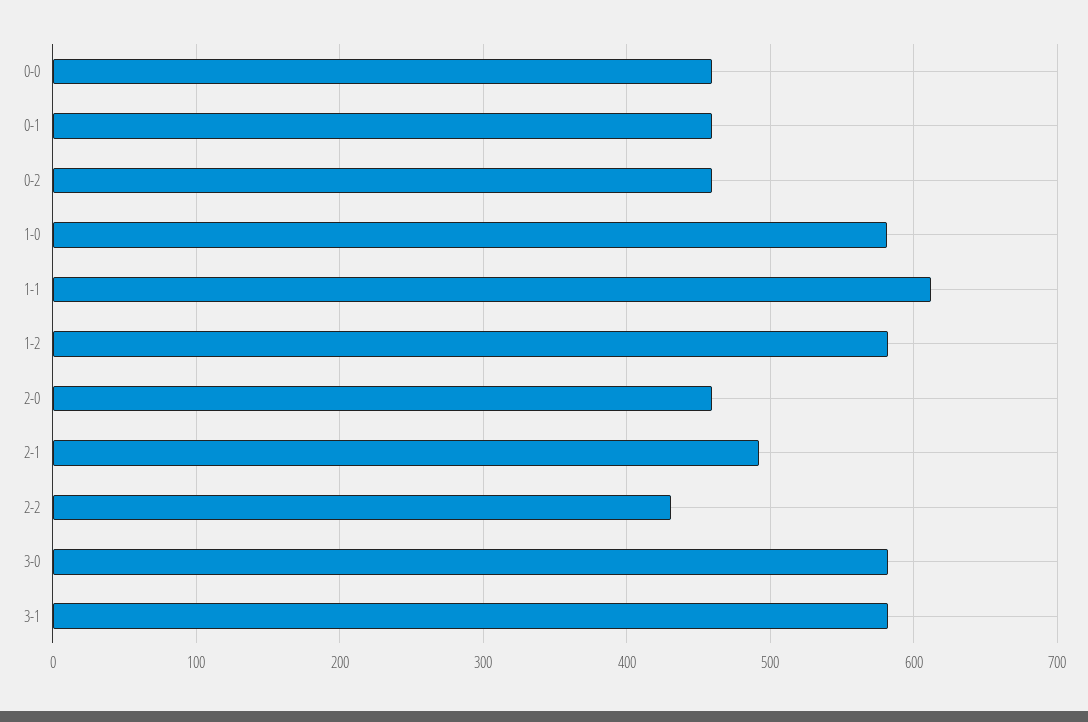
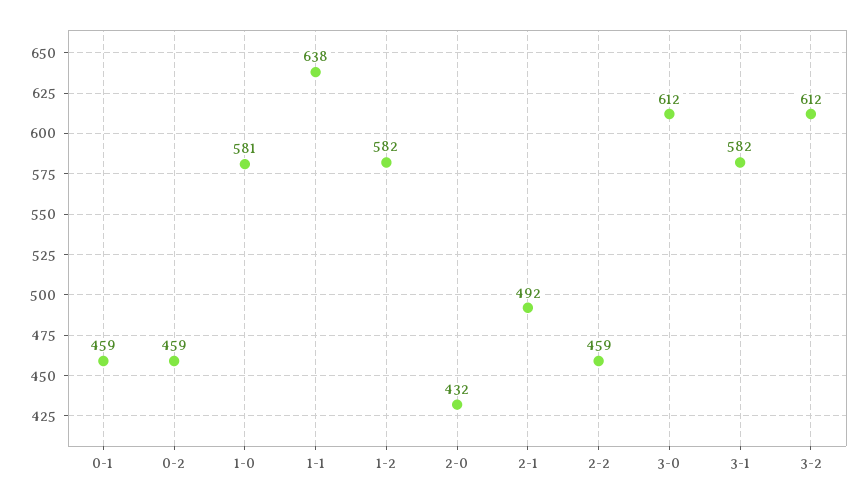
0-0: 460 -> none
1-1: 610 -> 638
2-0: 460 -> 432
2-2: 430 -> 459
3-0: 580 -> 612
3-2: none -> 612

